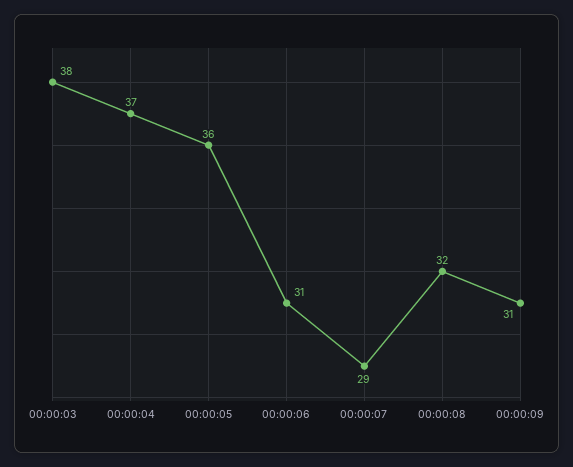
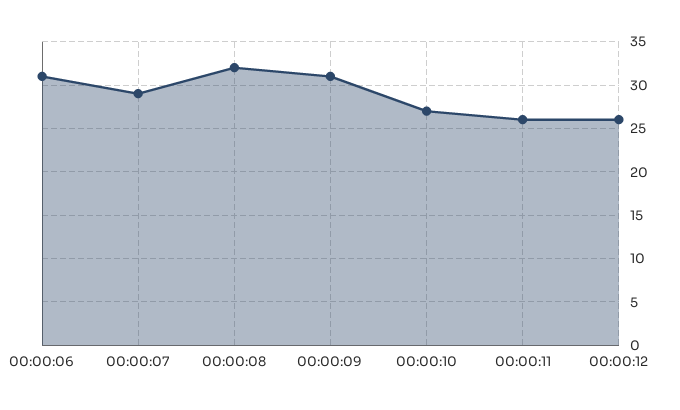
00:00:03: 38 -> none
00:00:04: 37 -> none
00:00:05: 36 -> none
00:00:10: none -> 27
00:00:11: none -> 26
00:00:12: none -> 26

